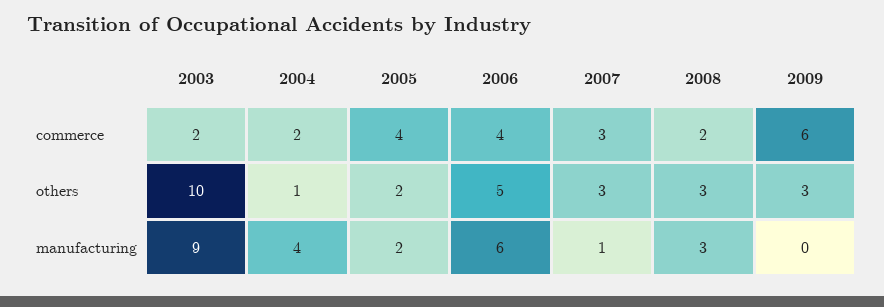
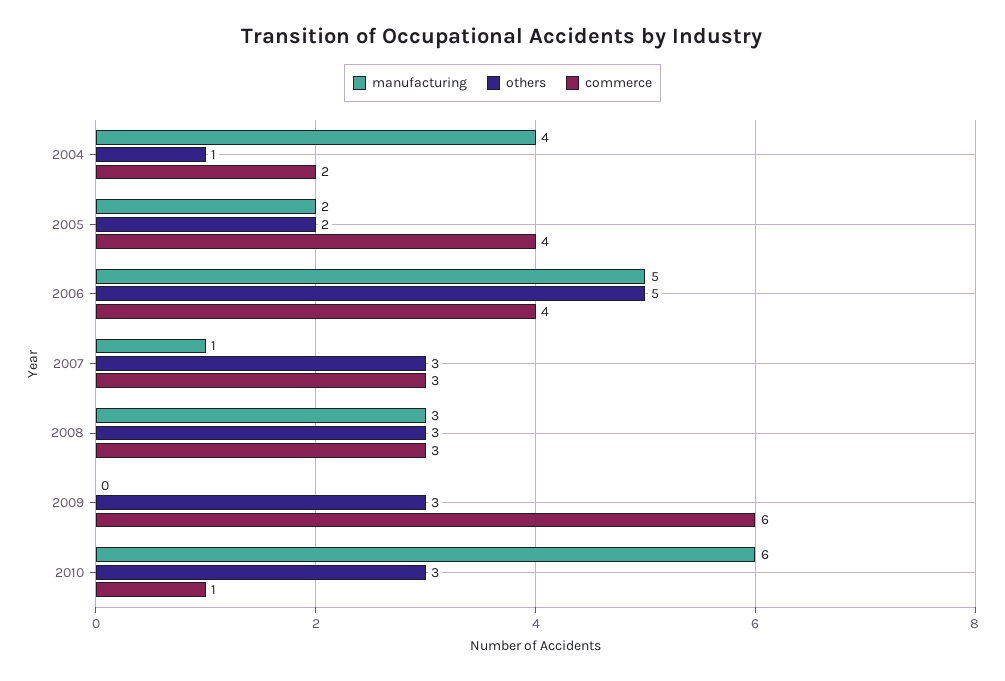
commerce, 2003: 2 -> none
commerce, 2008: 2 -> 3
others, 2003: 10 -> none
manufacturing, 2003: 9 -> none
manufacturing, 2006: 6 -> 5
manufacturing, 2010: none -> 6
others, 2010: none -> 3
commerce, 2010: none -> 1

